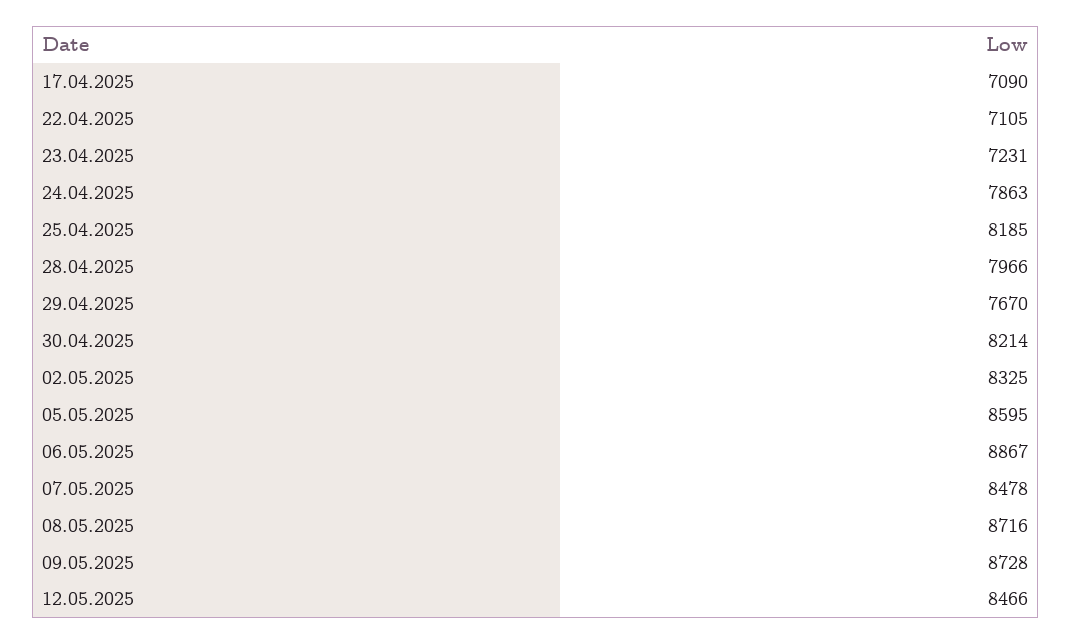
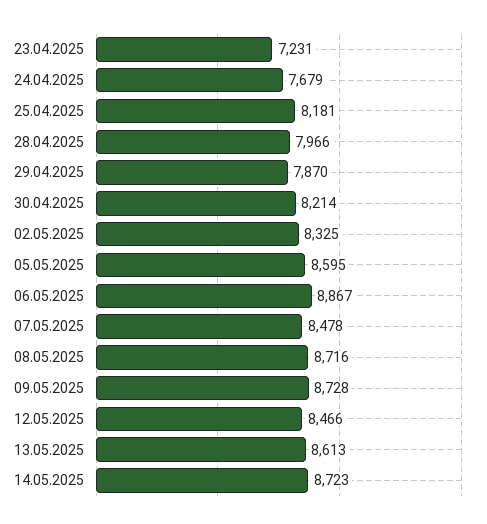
17.04.2025: 7090 -> none
22.04.2025: 7105 -> none
24.04.2025: 7863 -> 7679
25.04.2025: 8185 -> 8181
29.04.2025: 7670 -> 7870
13.05.2025: none -> 8613
14.05.2025: none -> 8723

